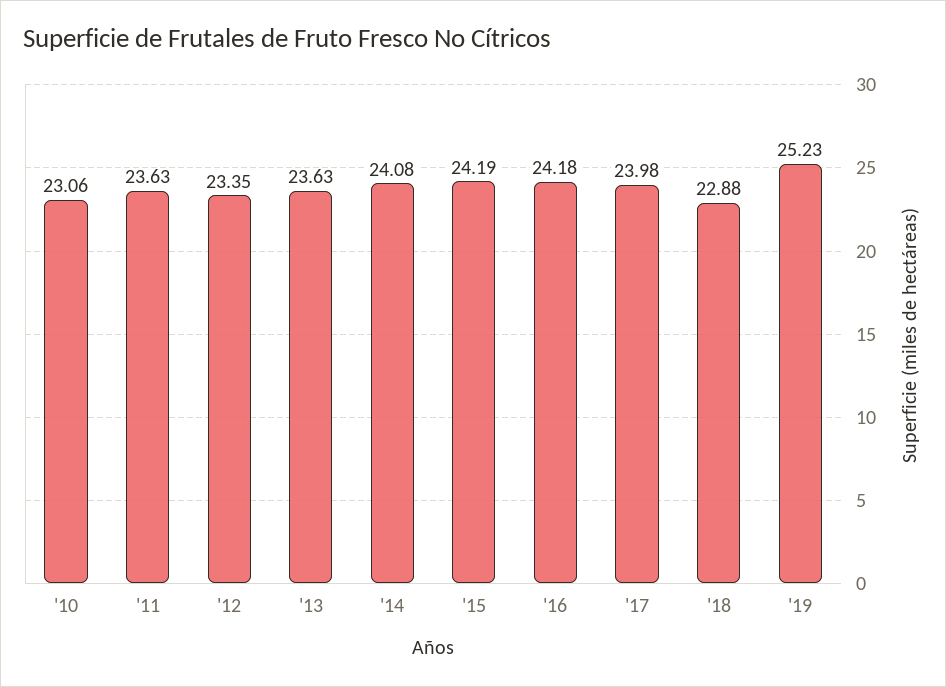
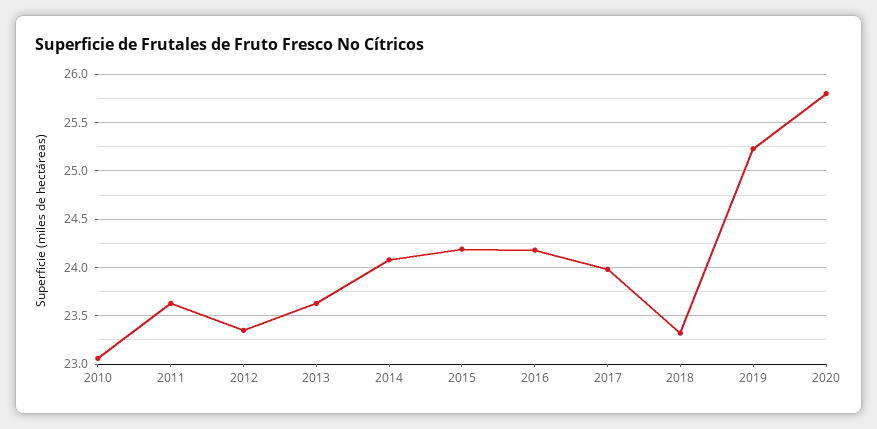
'18: 22.88 -> 23.3
2020: none -> 25.8

